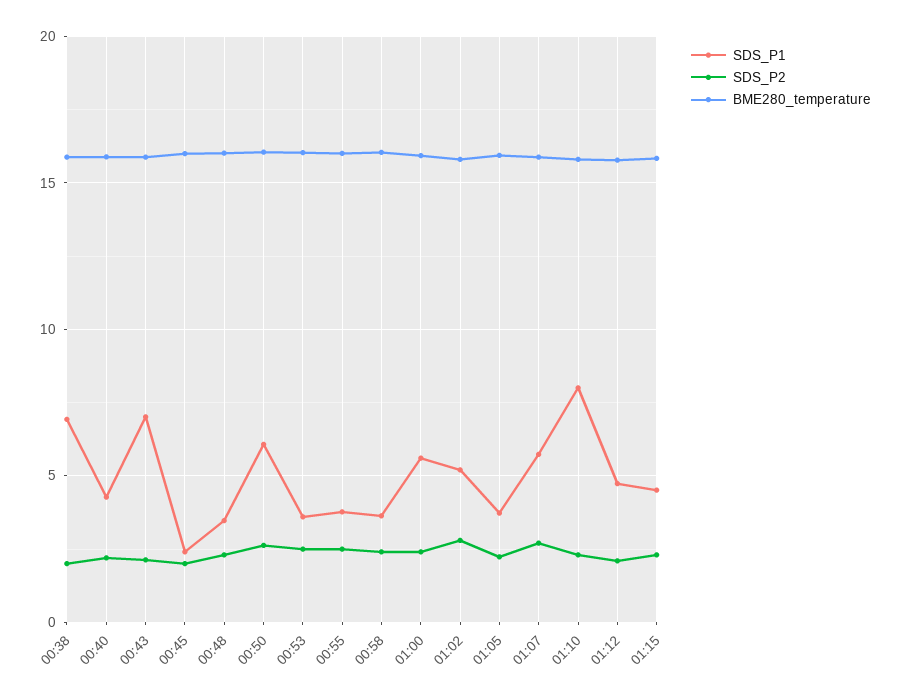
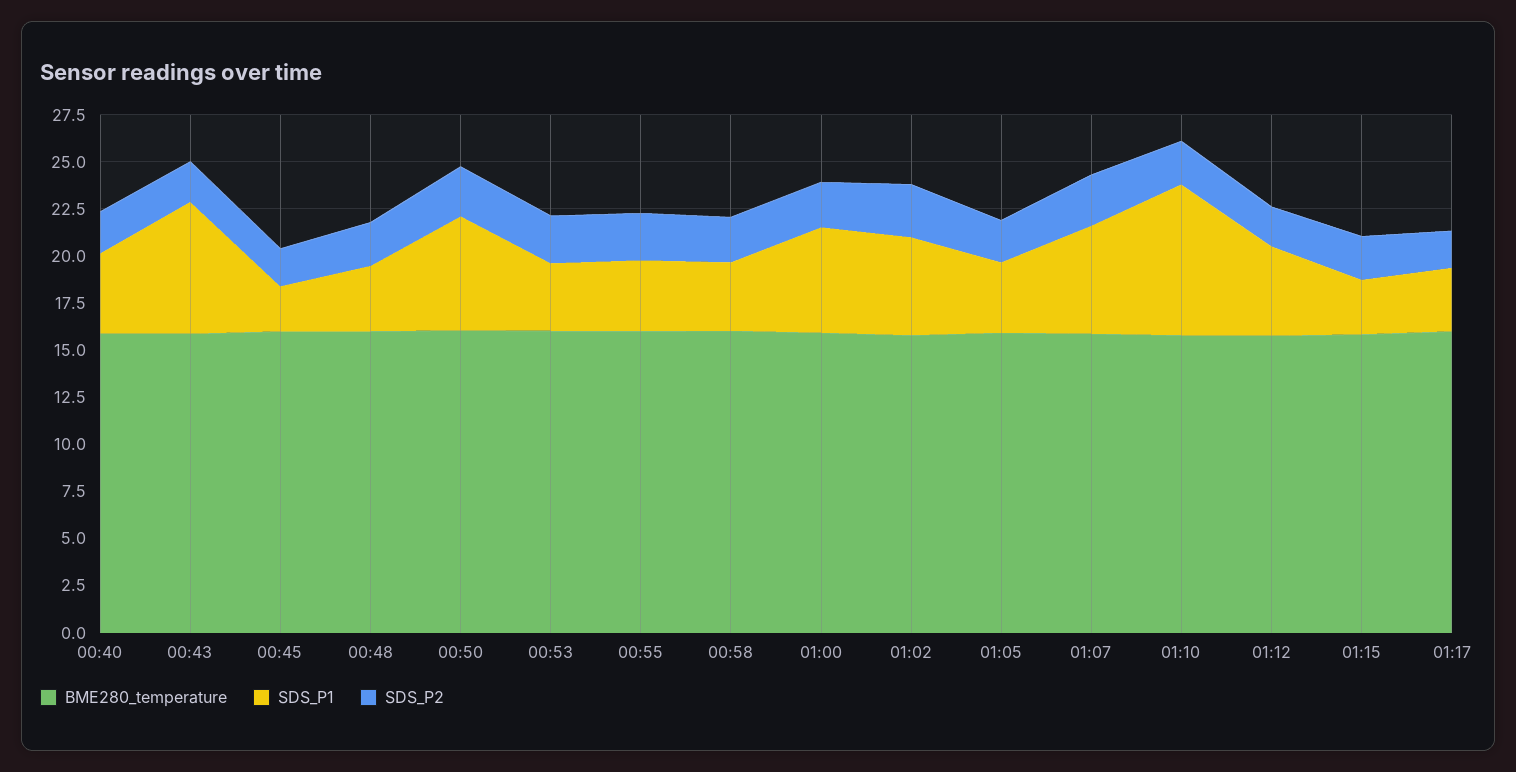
SDS_P1, 00:38: 7 -> none
SDS_P2, 00:38: 2 -> none
BME280_temperature, 00:38: 16 -> none
SDS_P1, 01:15: 4.5 -> 3
BME280_temperature, 01:17: none -> 16
SDS_P1, 01:17: none -> 3.5
SDS_P2, 01:17: none -> 2

